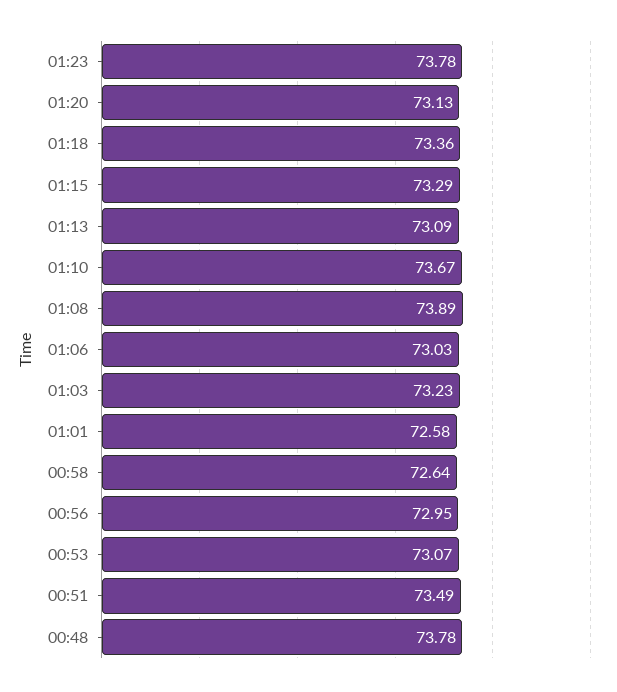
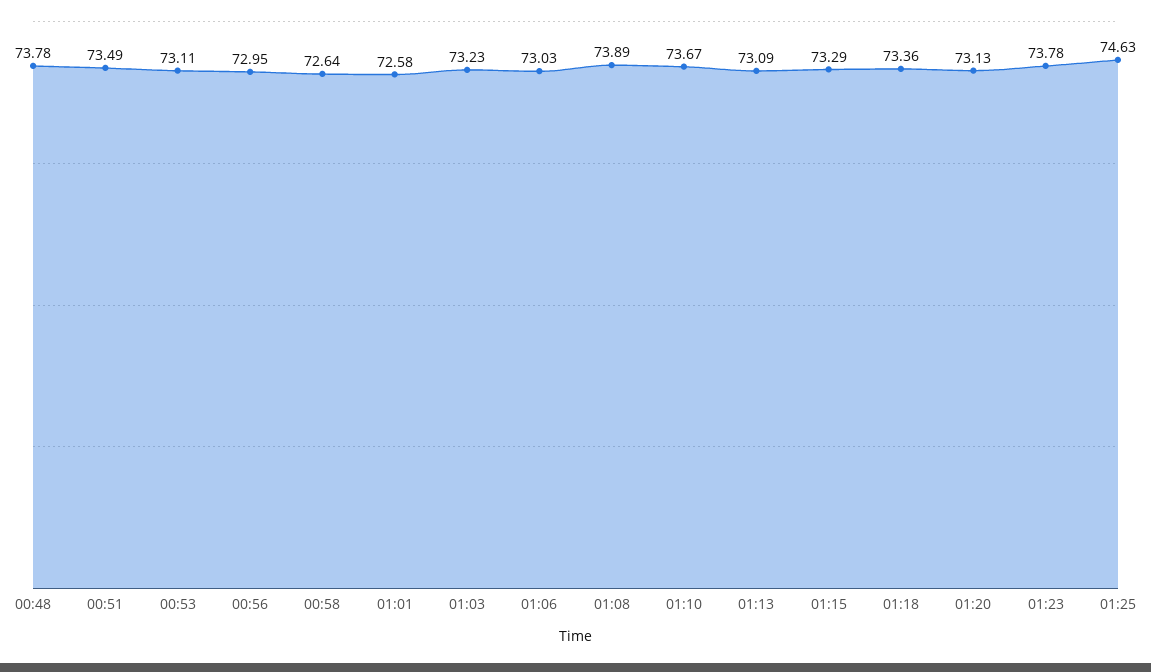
00:53: 73.07 -> 73.11
01:25: none -> 74.63

